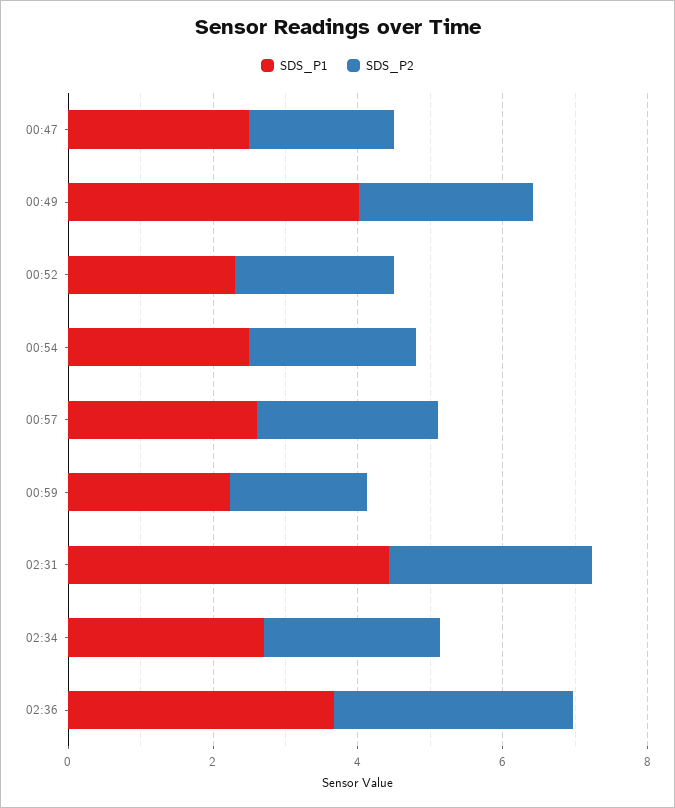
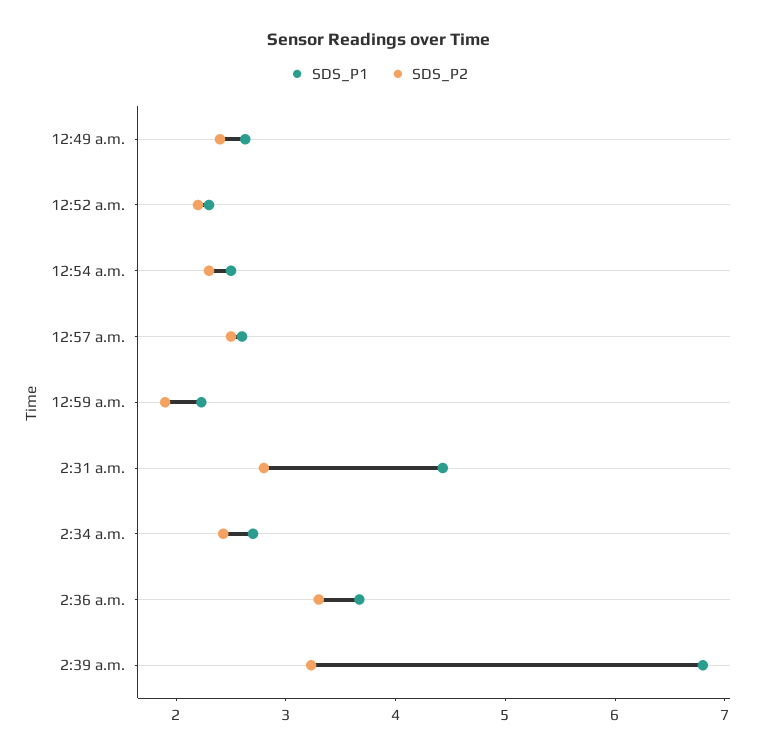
SDS_P1, 00:47: 2.5 -> none
SDS_P2, 00:47: 2 -> none
SDS_P1, 00:49: 4 -> 2.6
SDS_P1, 2:39 a.m.: none -> 6.8
SDS_P2, 2:39 a.m.: none -> 3.2

